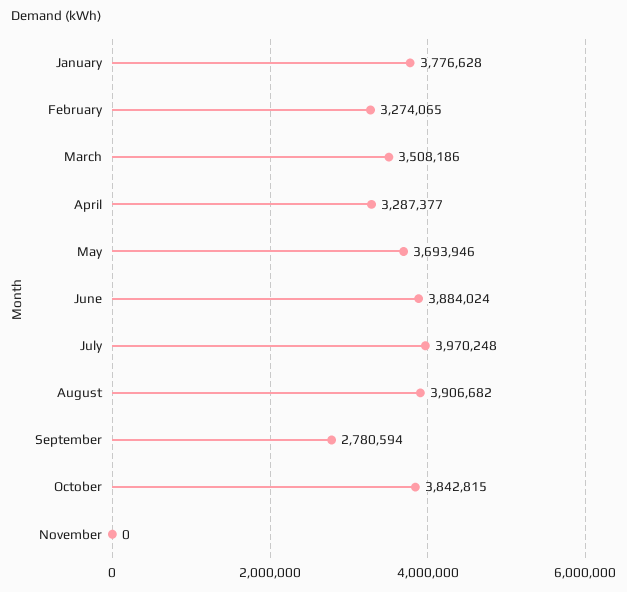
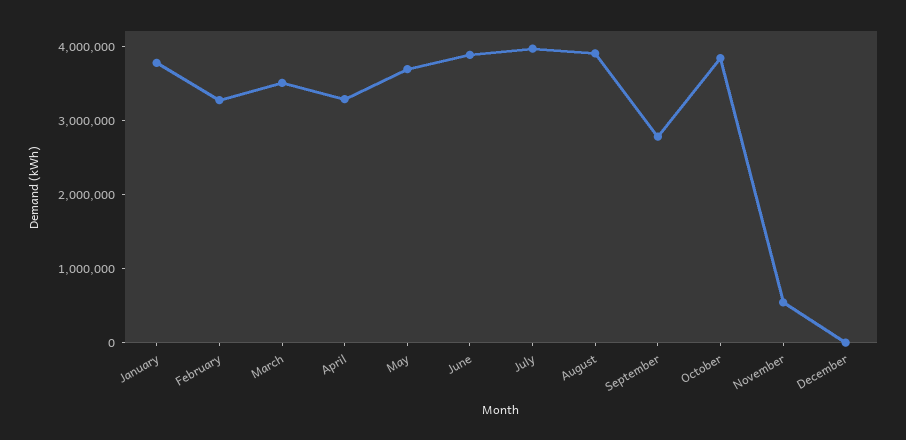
November: 0 -> 600000
December: none -> 0

